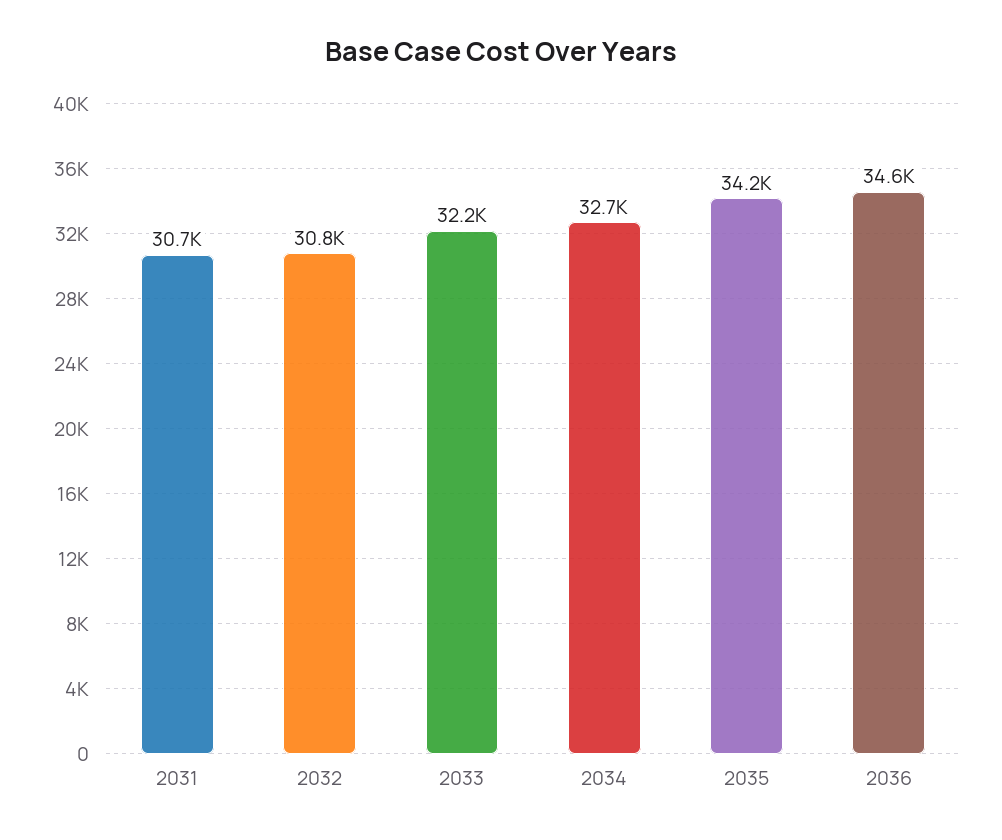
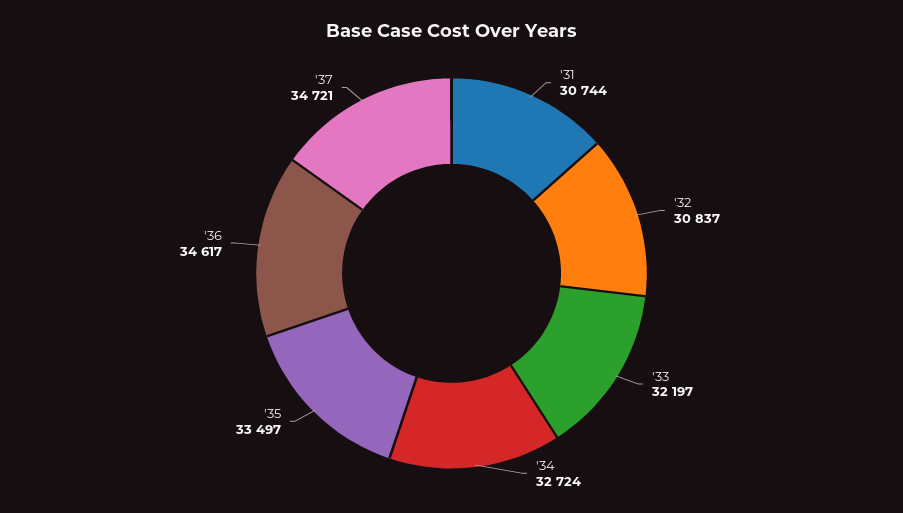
2035: 34200 -> 33497
'37: none -> 34721

